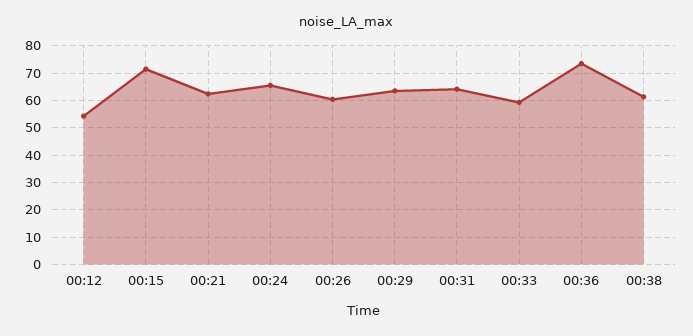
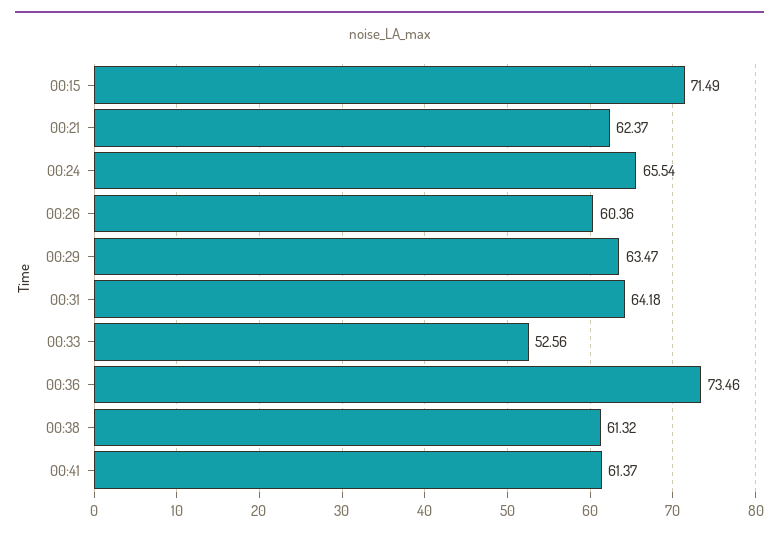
00:12: 55 -> none
00:33: 60 -> 52.56
00:41: none -> 61.37

